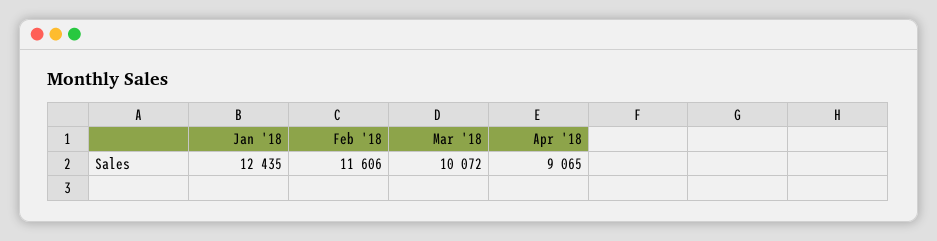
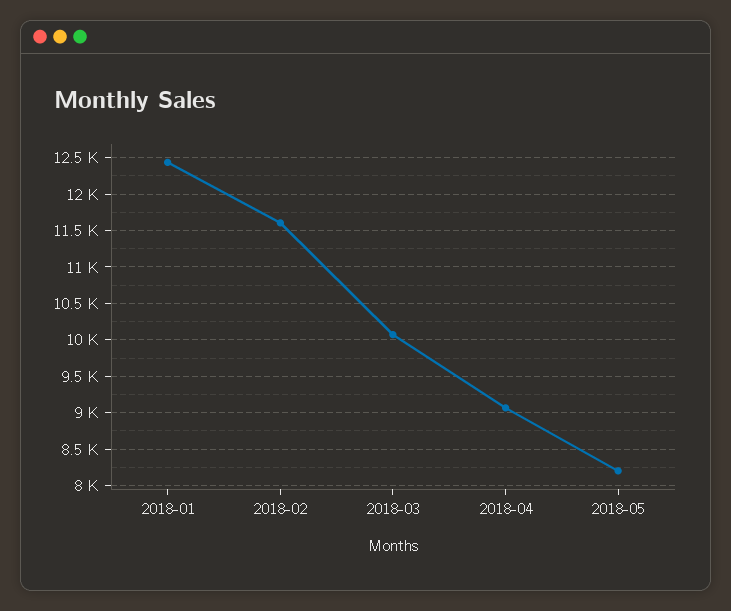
2018-05: none -> 8200

